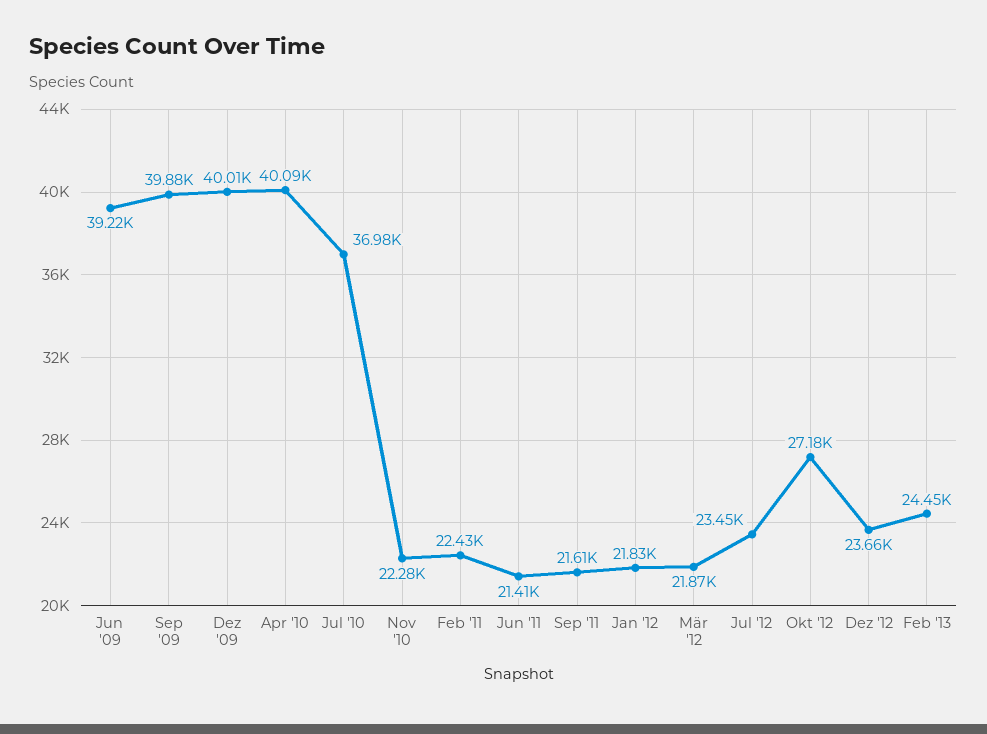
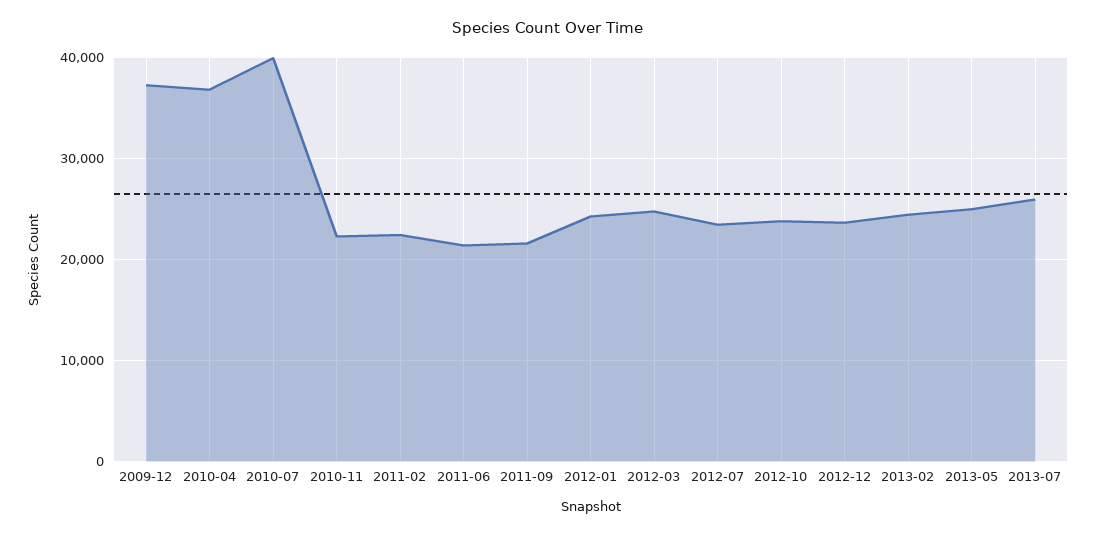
Jun '09: 39220 -> none
Sep '09: 39880 -> none
Dez '09: 40010 -> 37000
Apr '10: 40090 -> 37000
Jul '10: 36980 -> 40000
Jan '12: 21830 -> 24000
Mär '12: 21870 -> 25000
Okt '12: 27180 -> 24000
2013-05: none -> 25000
2013-07: none -> 26000

